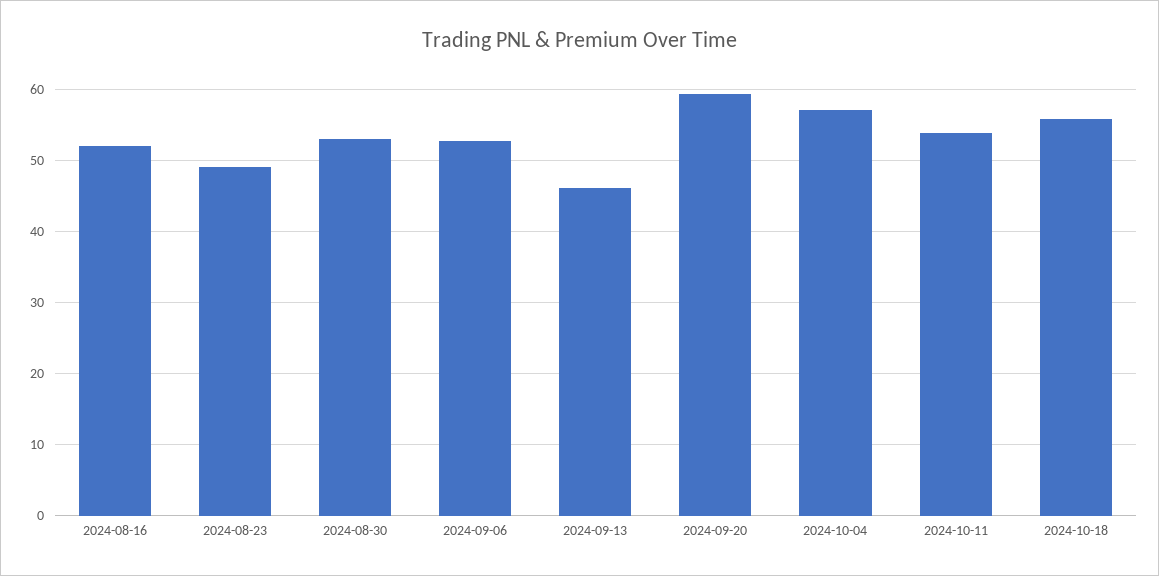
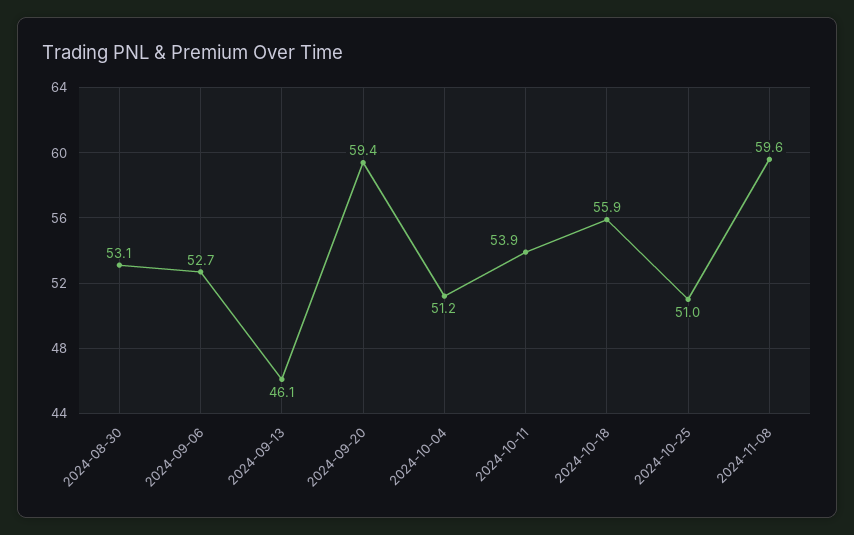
2024-08-16: 52 -> none
2024-08-23: 49 -> none
2024-10-04: 57 -> 51.2
2024-10-25: none -> 51
2024-11-08: none -> 59.6

